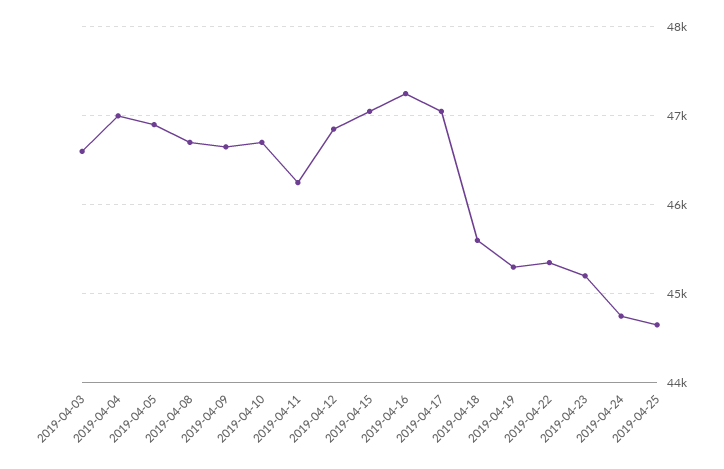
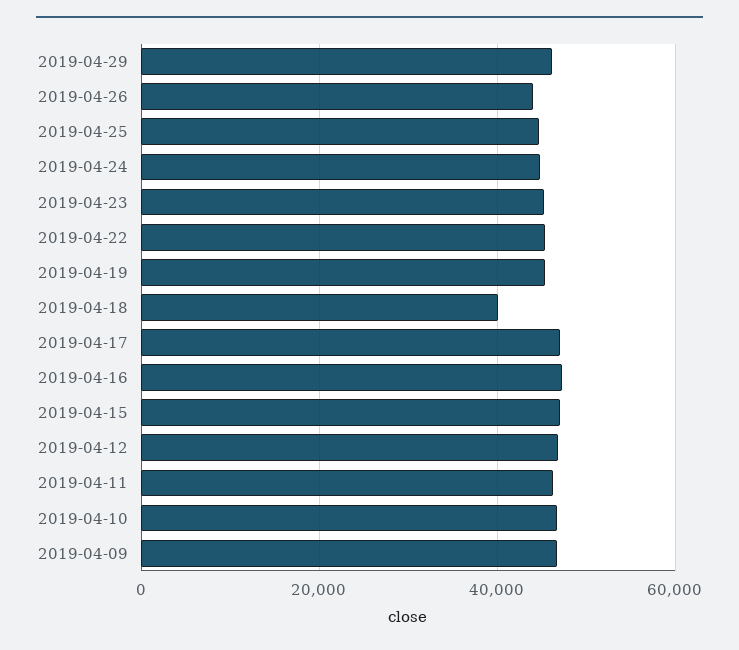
2019-04-03: 46600 -> none
2019-04-04: 47000 -> none
2019-04-05: 46900 -> none
2019-04-08: 46700 -> none
2019-04-18: 45600 -> 40000
2019-04-29: none -> 46000
2019-04-26: none -> 44000

